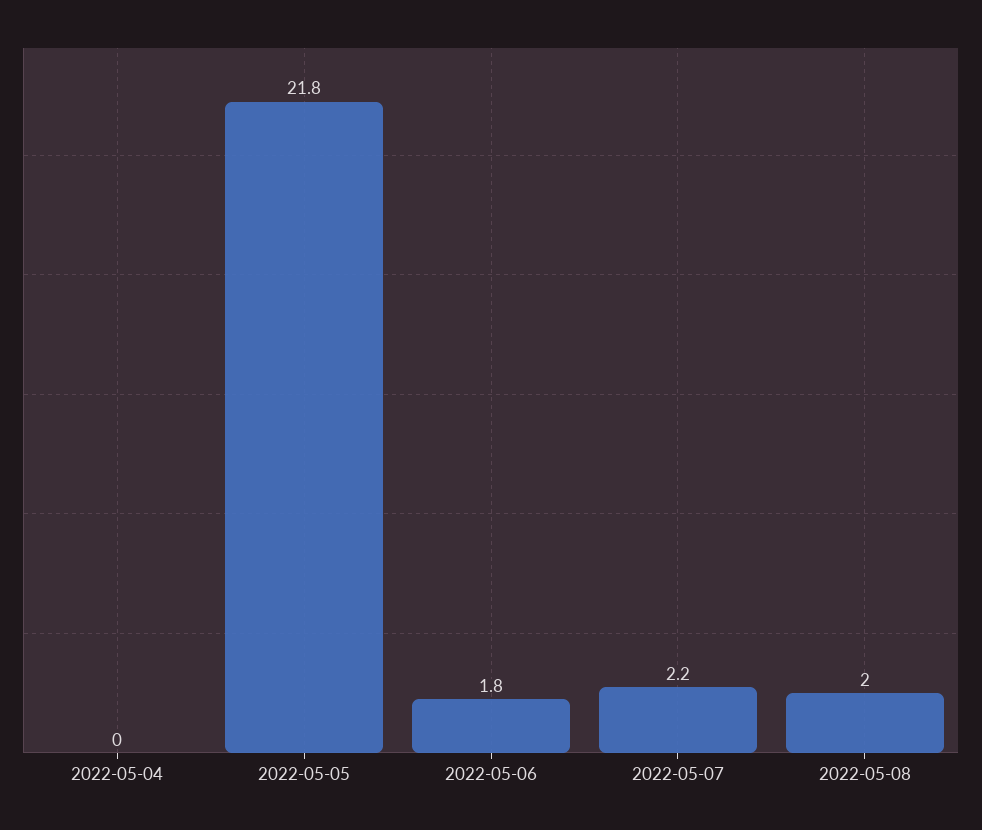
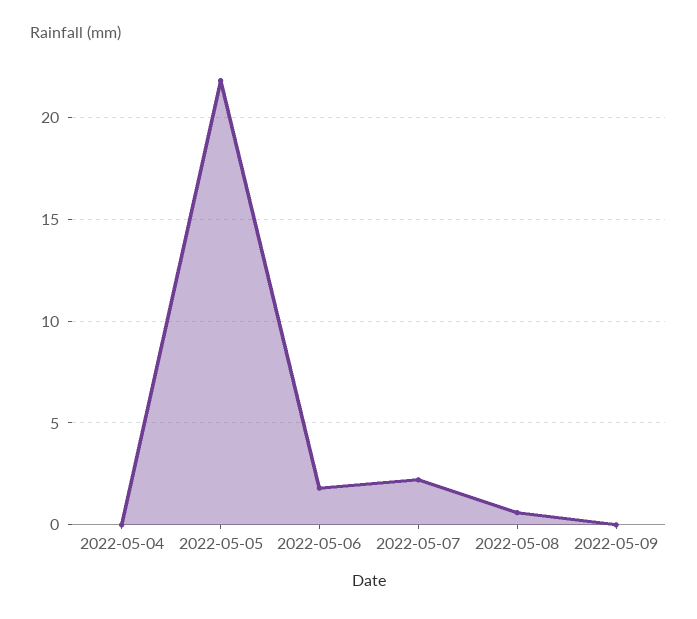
2022-05-08: 2 -> 0.5
2022-05-09: none -> 0

